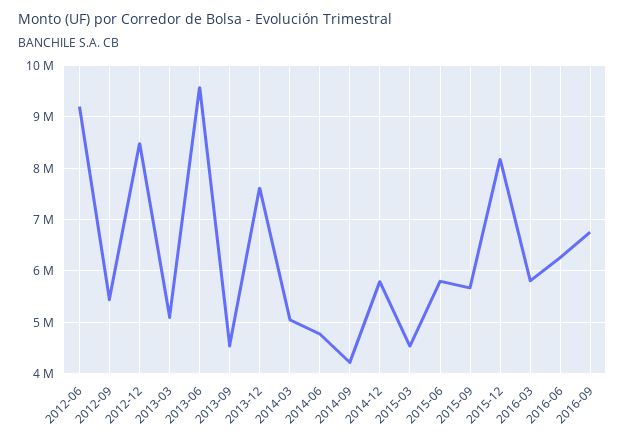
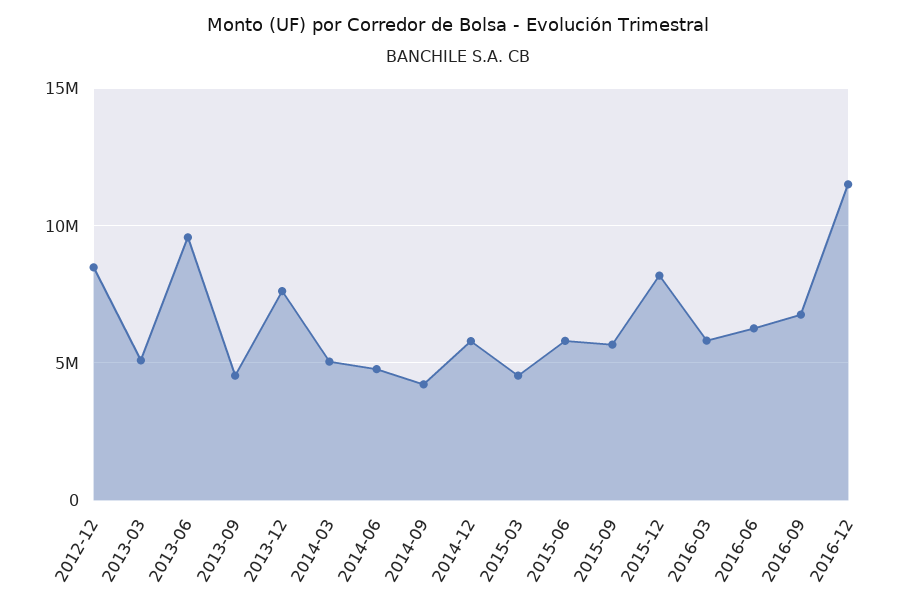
2012-06: 9200000 -> none
2012-09: 5400000 -> none
2016-12: none -> 11500000

